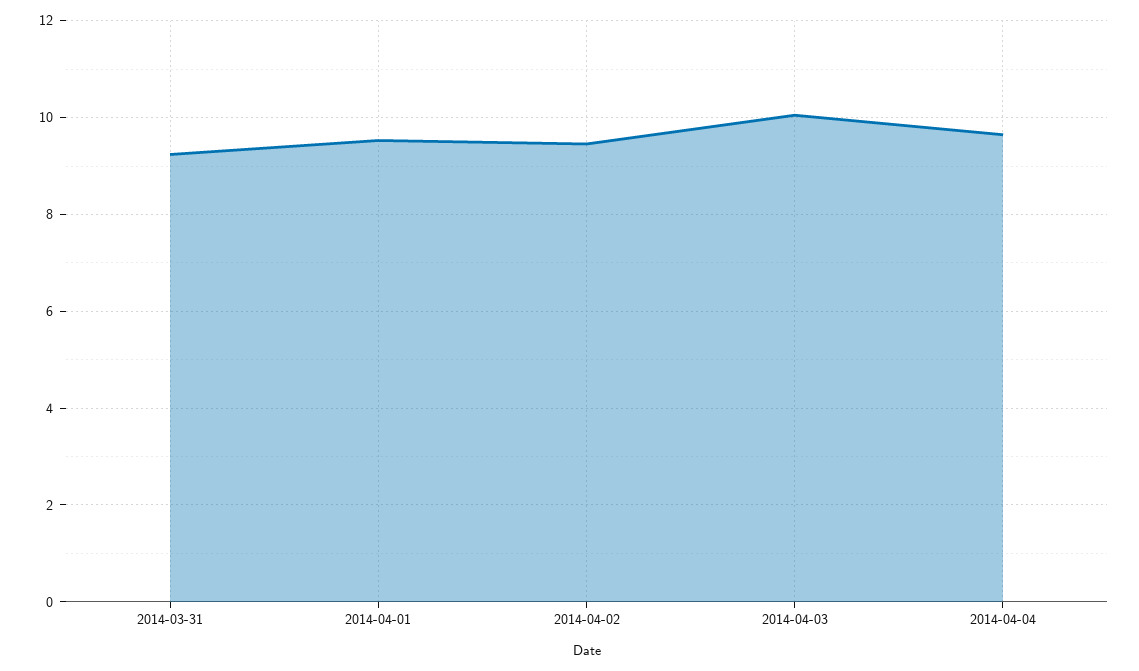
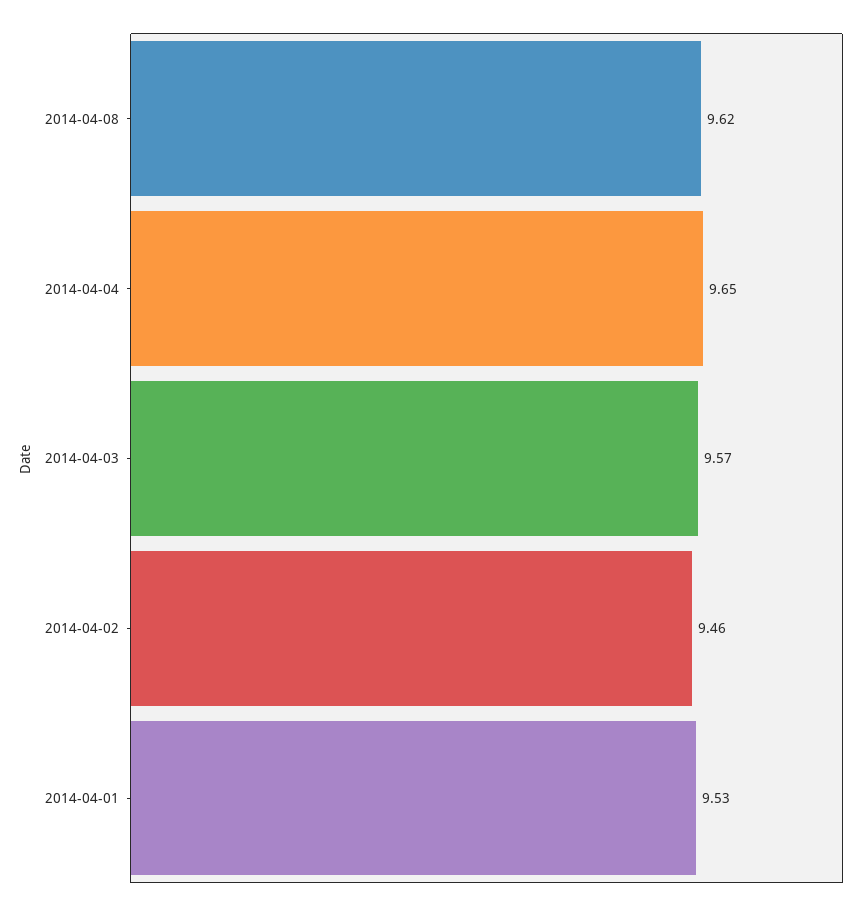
2014-03-31: 9.2 -> none
2014-04-03: 10 -> 9.57
2014-04-08: none -> 9.62

